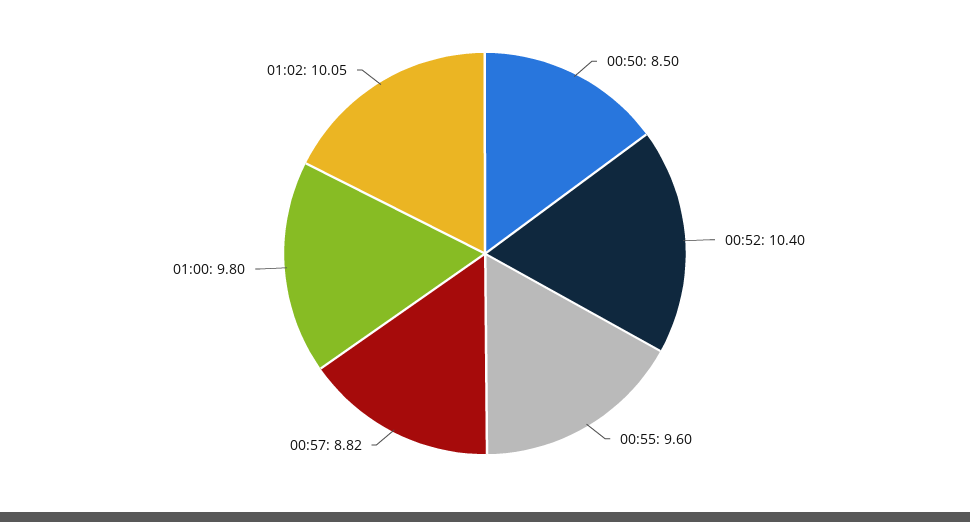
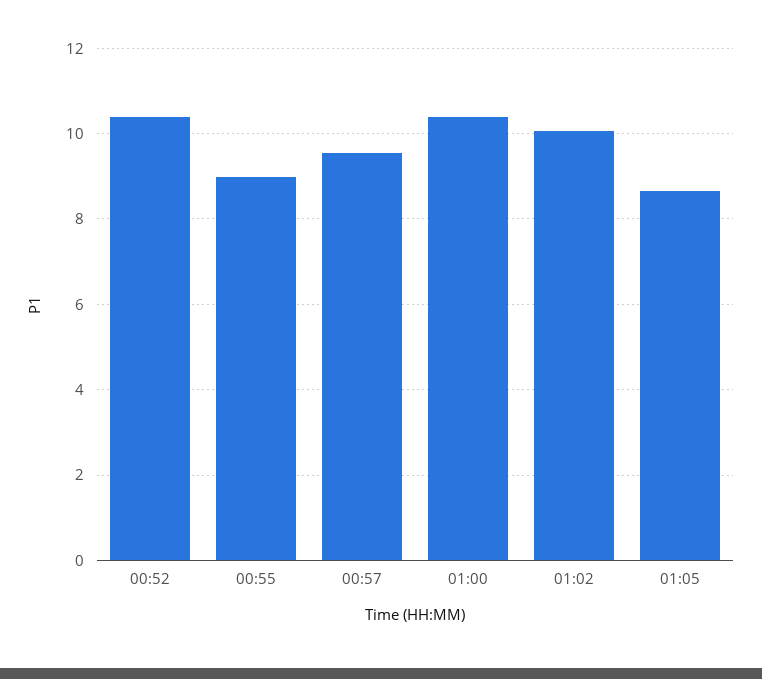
00:50: 8.5 -> none
00:55: 9.6 -> 9
00:57: 8.82 -> 9.6
01:00: 9.8 -> 10.4
01:05: none -> 8.6

